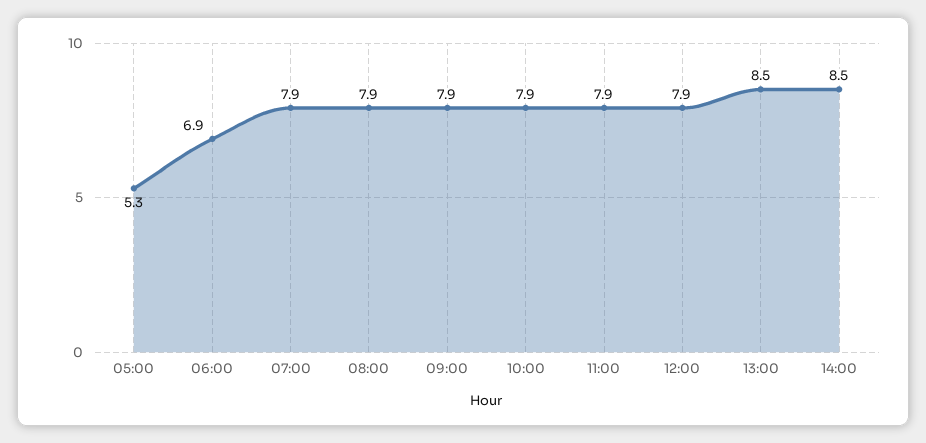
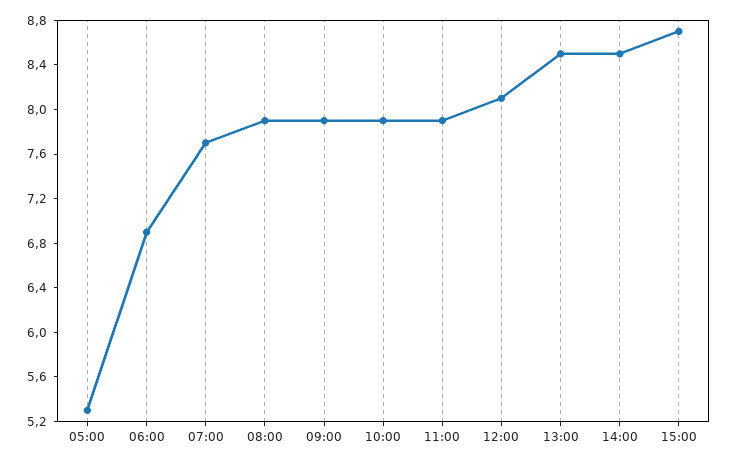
07:00: 7.9 -> 7.7
12:00: 7.9 -> 8.1
15:00: none -> 8.7

